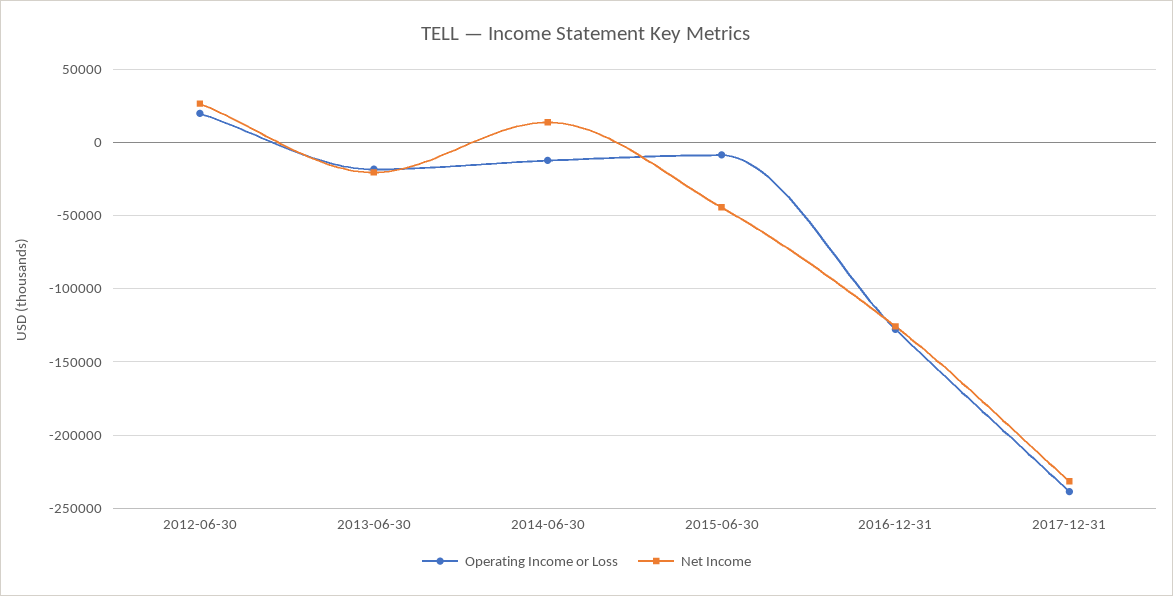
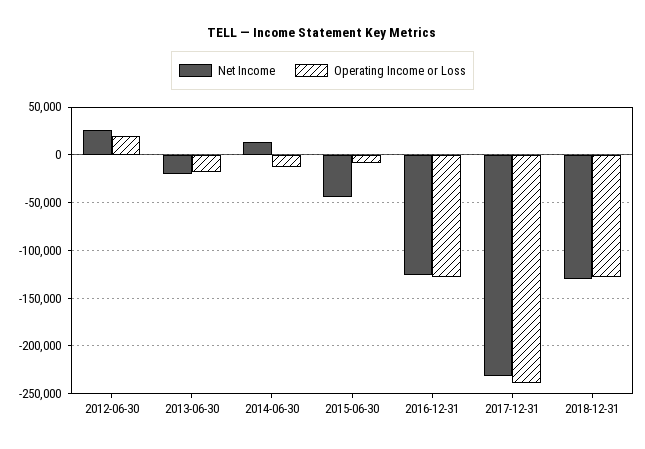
Net Income, 2018-12-31: none -> -130000
Operating Income or Loss, 2018-12-31: none -> -130000

